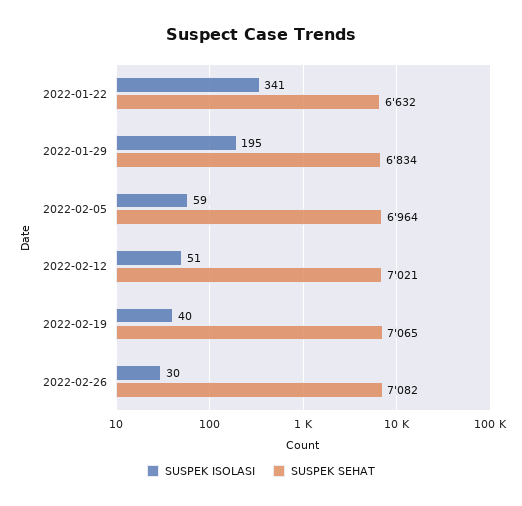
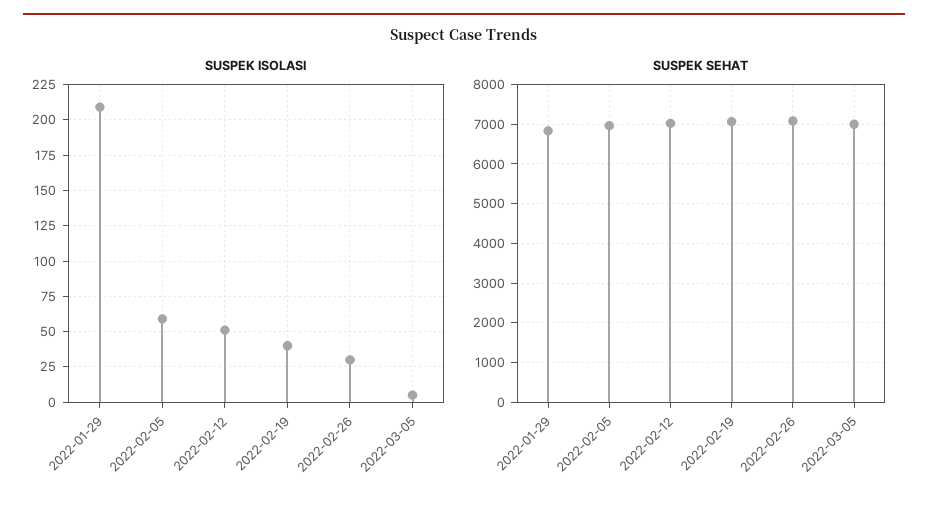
SUSPEK ISOLASI, 2022-01-22: 341 -> none
SUSPEK SEHAT, 2022-01-22: 6632 -> none
SUSPEK ISOLASI, 2022-01-29: 195 -> 210
SUSPEK ISOLASI, 2022-03-05: none -> 5
SUSPEK SEHAT, 2022-03-05: none -> 7000

